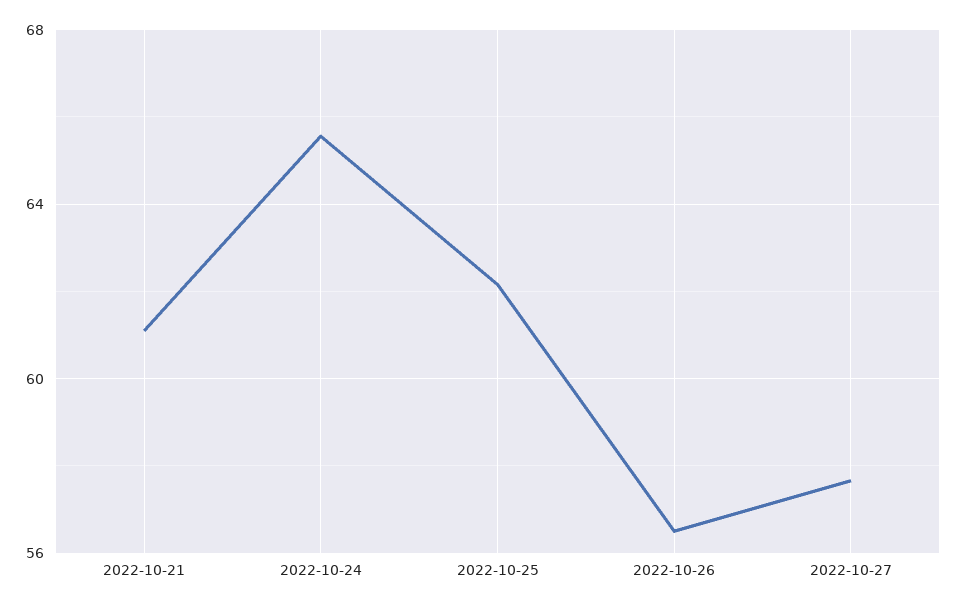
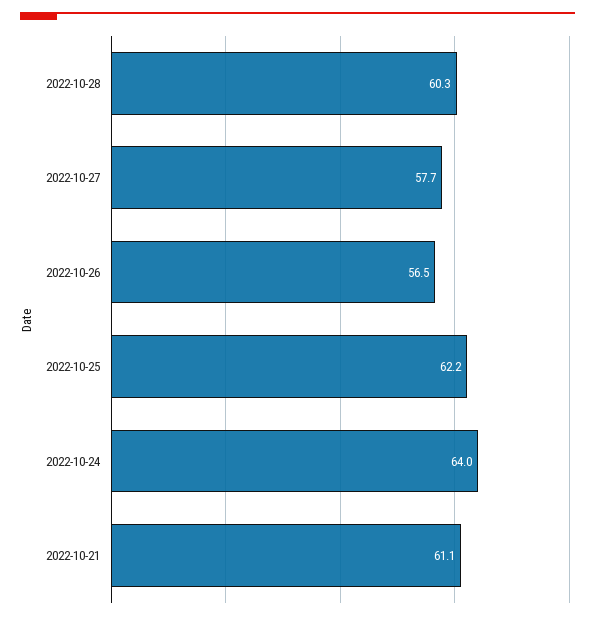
2022-10-24: 65.5 -> 64
2022-10-28: none -> 60.3

